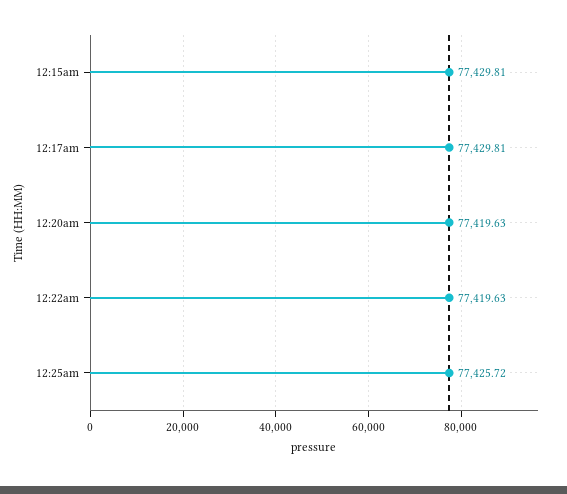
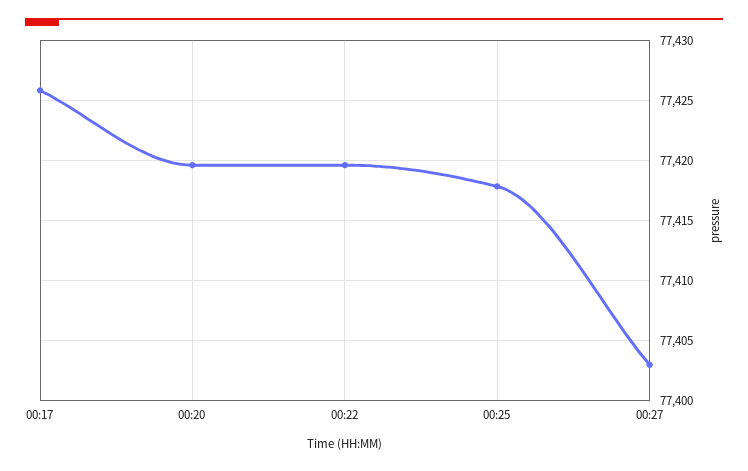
12:15am: 77429.81 -> none
12:17am: 77429.81 -> 77426
12:25am: 77425.72 -> 77418
00:27: none -> 77403

